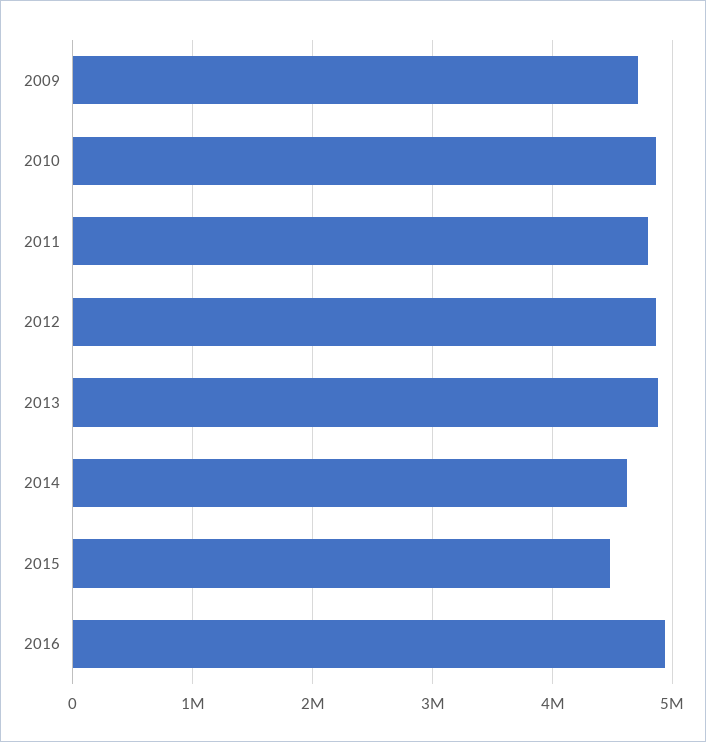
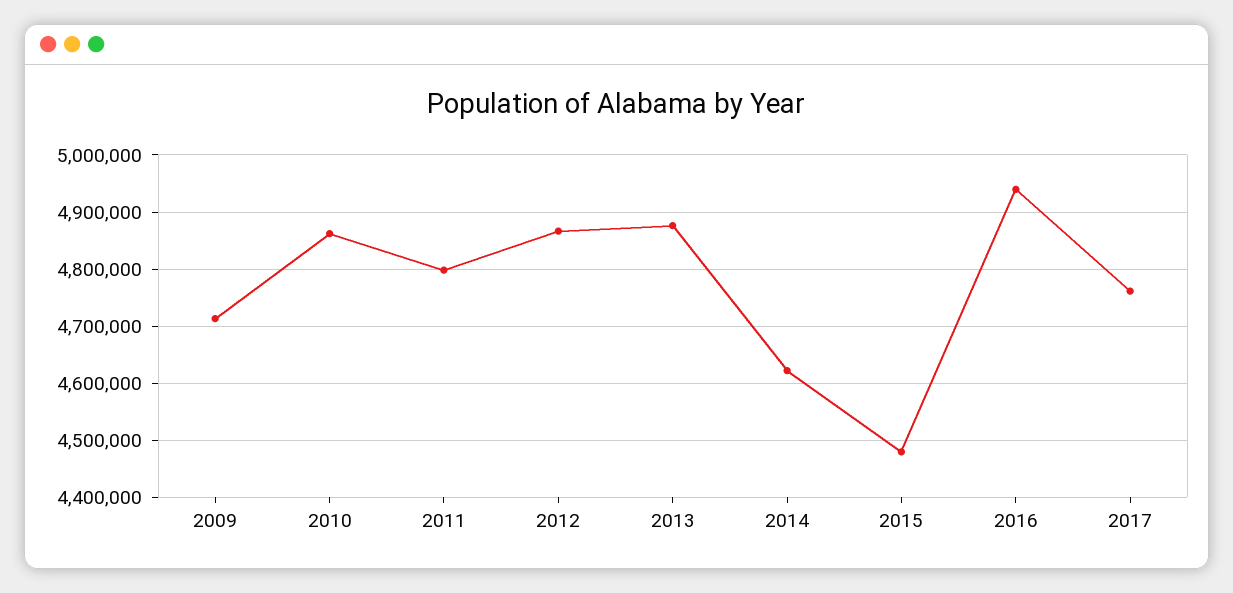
2017: none -> 4760000

